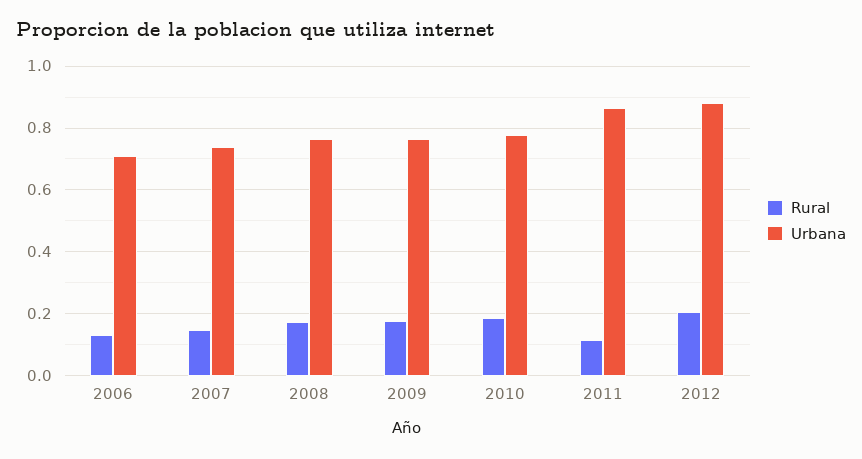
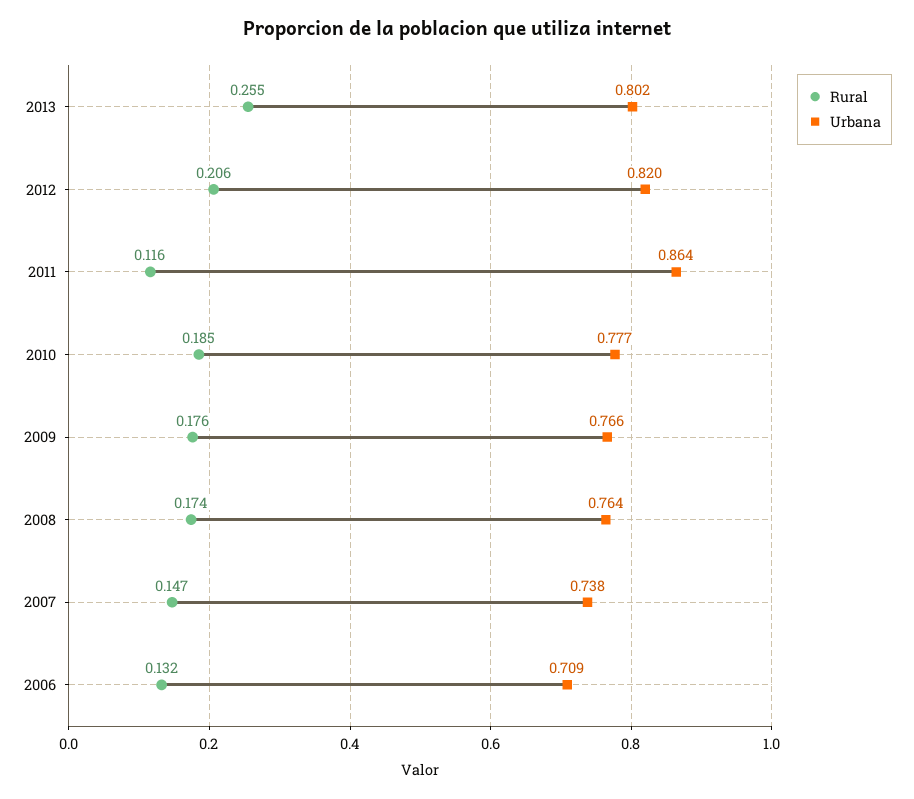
Urbana, 2012: 0.88 -> 0.82
Rural, 2013: none -> 0.255
Urbana, 2013: none -> 0.802

